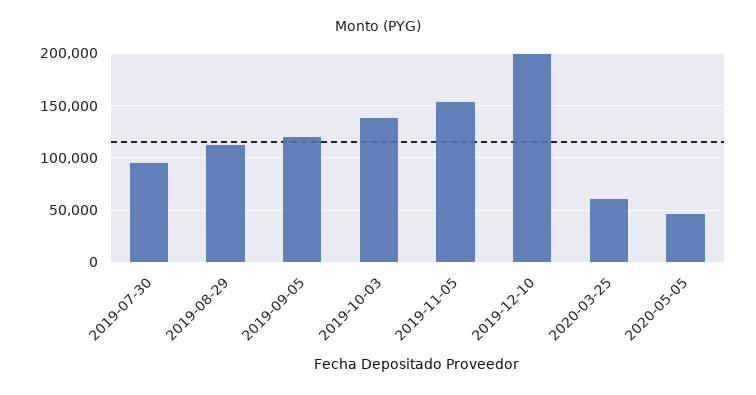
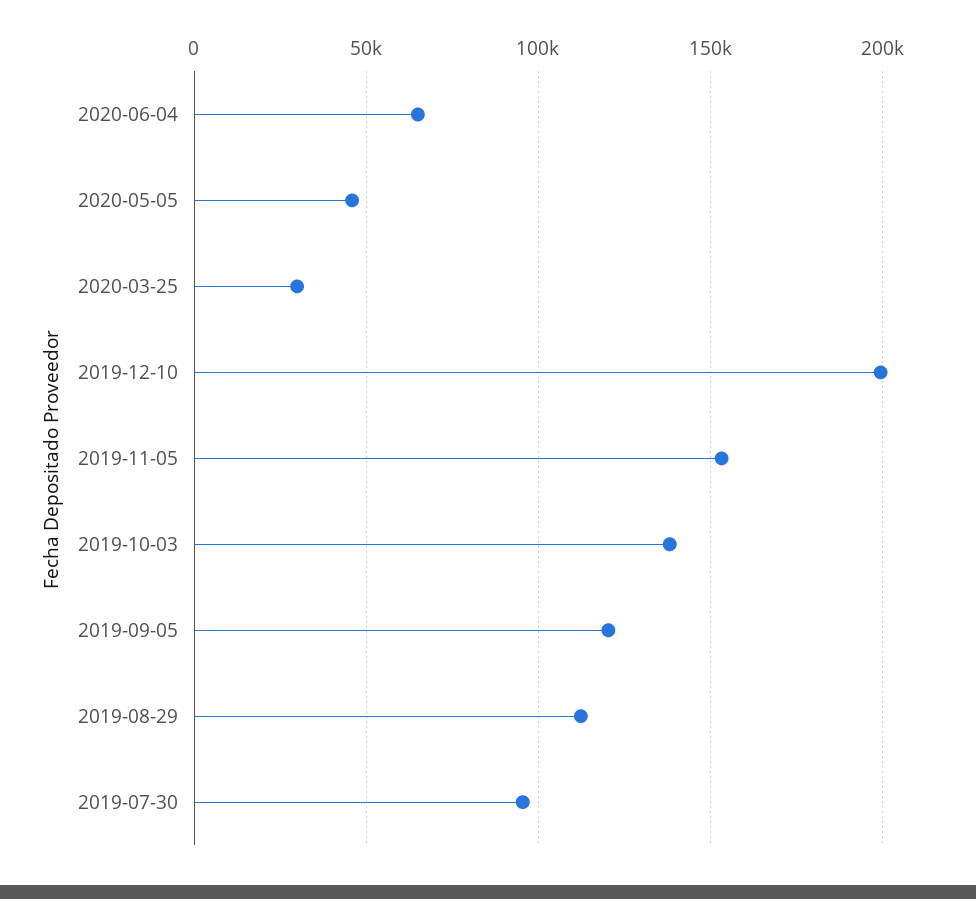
2020-03-25: 60000 -> 30000
2020-06-04: none -> 65000

